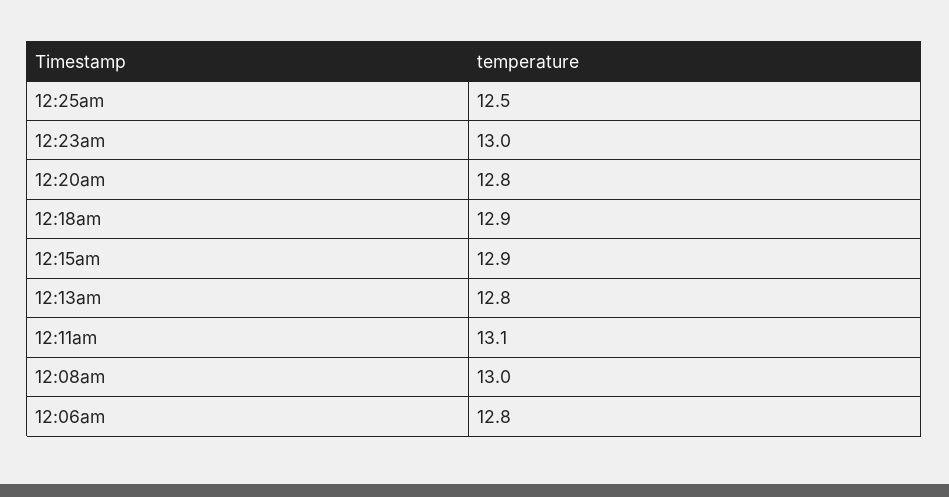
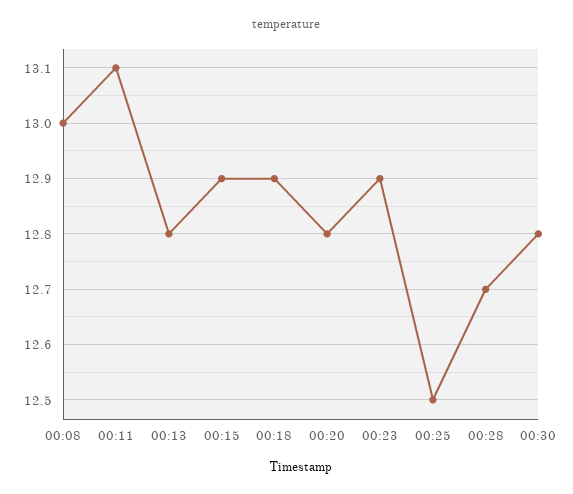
12:23am: 13 -> 12.9
12:06am: 12.8 -> none
00:28: none -> 12.7
00:30: none -> 12.8

